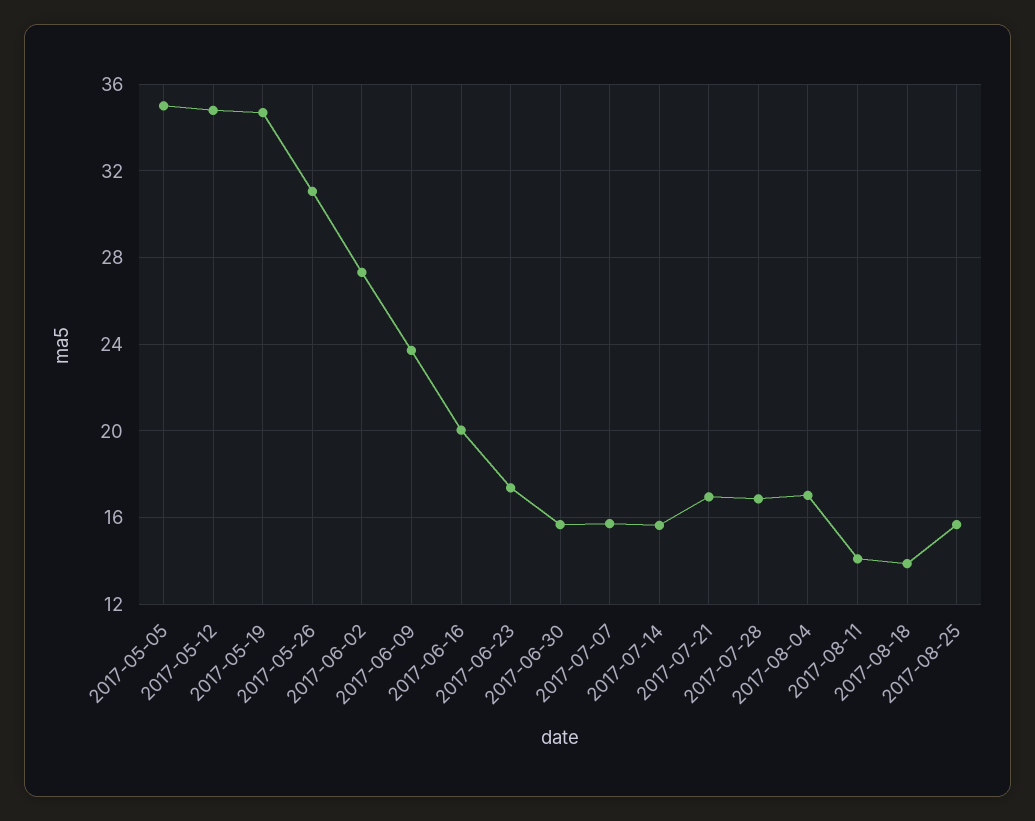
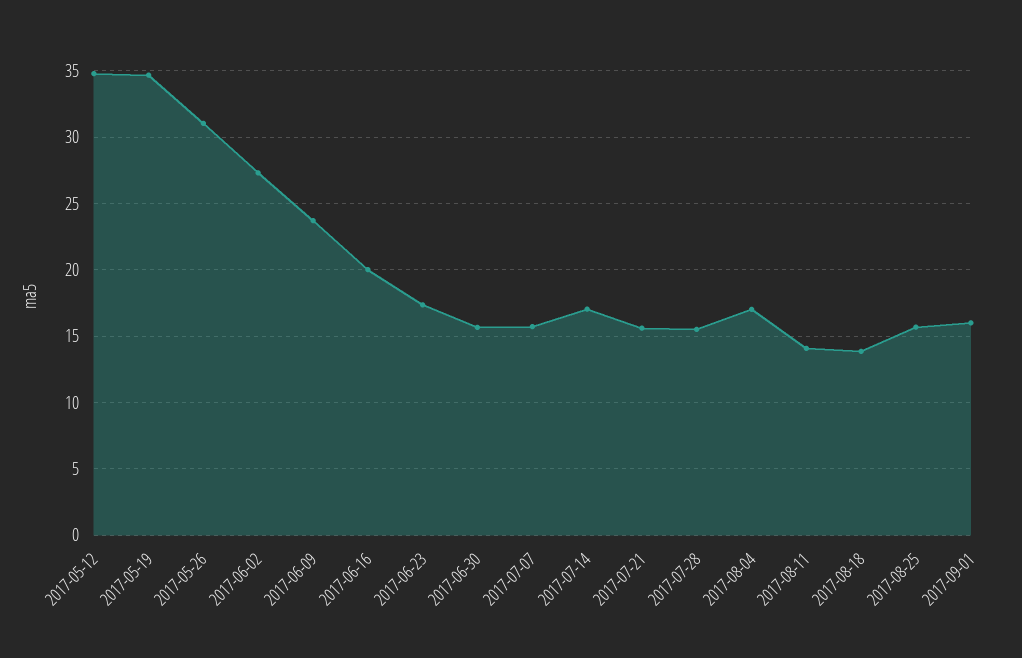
2017-05-05: 35 -> none
2017-07-14: 15.5 -> 17
2017-07-21: 17 -> 15.5
2017-07-28: 17 -> 15.5
2017-09-01: none -> 16

